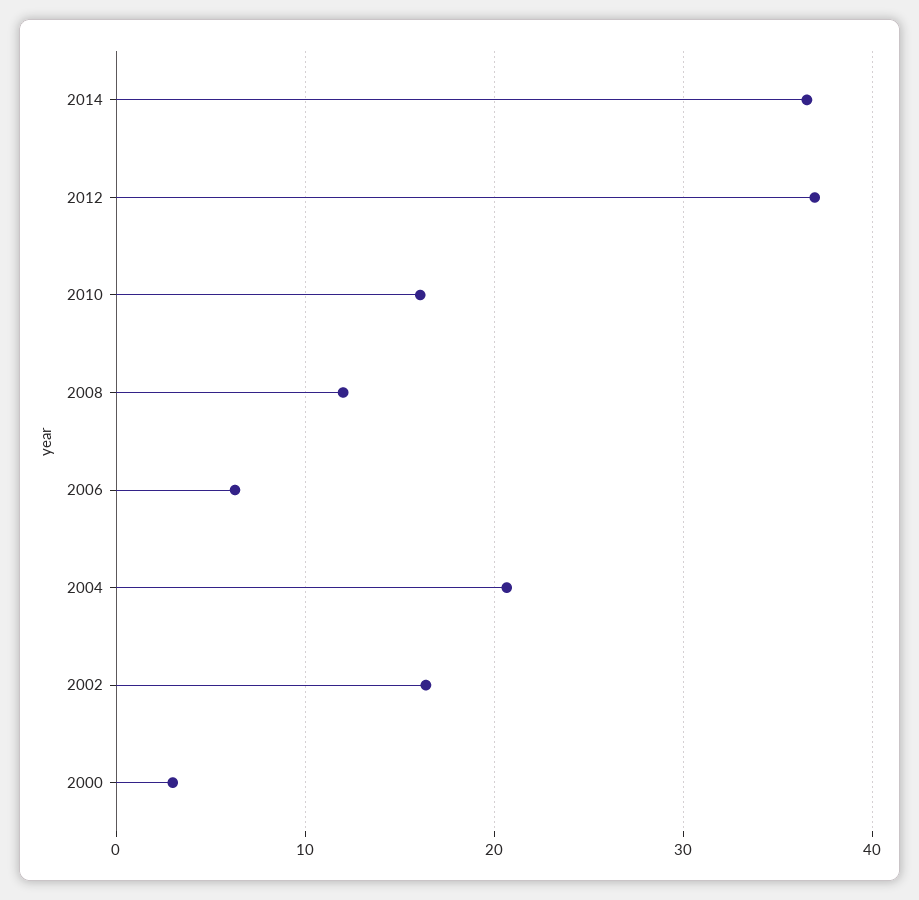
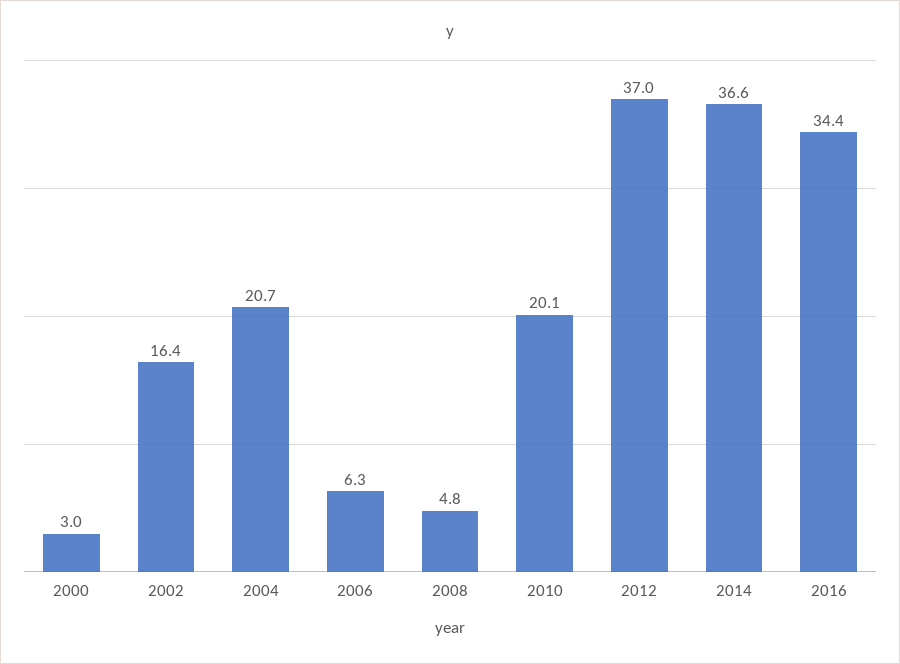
2010: 16 -> 20.1
2008: 12 -> 4.8
2016: none -> 34.4

